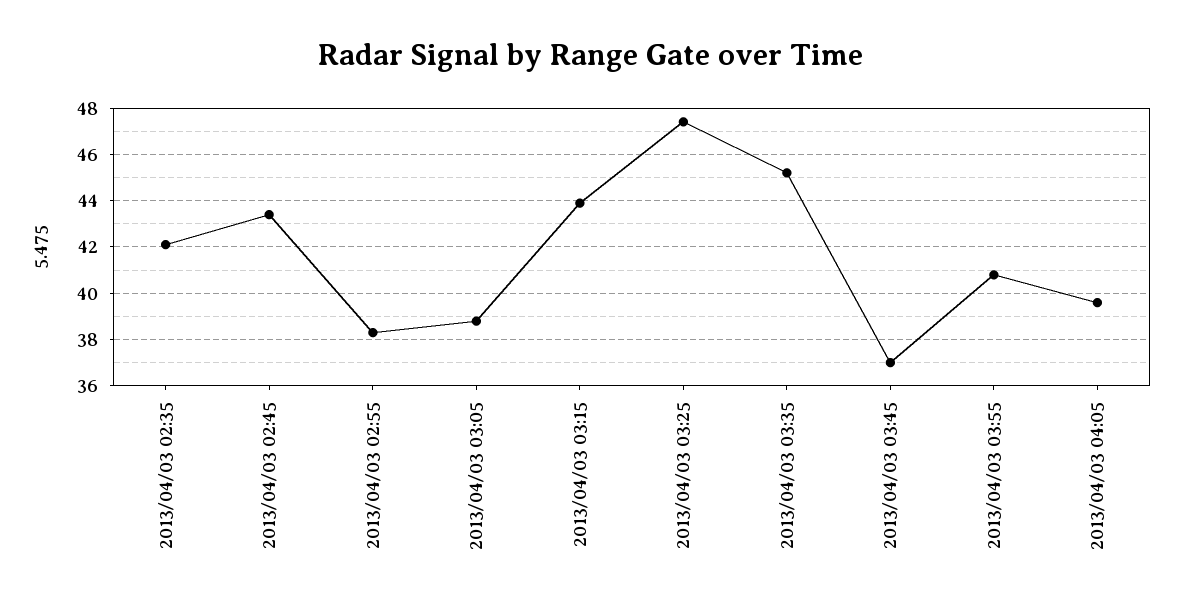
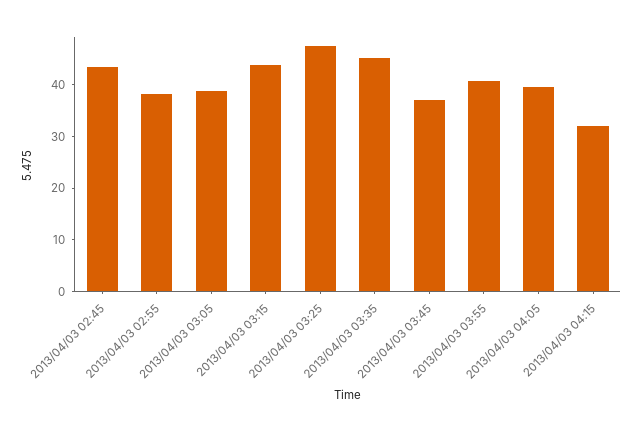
2013/04/03 02:35: 42 -> none
2013/04/03 04:15: none -> 32

